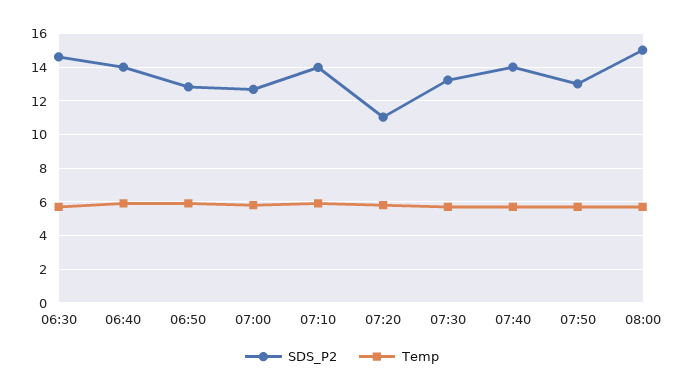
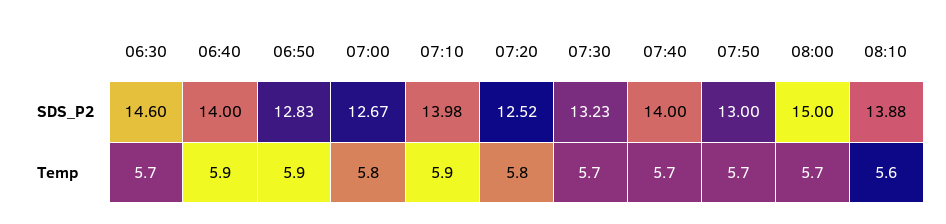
SDS_P2, 07:20: 11 -> 12.52
SDS_P2, 08:10: none -> 13.88
Temp, 08:10: none -> 5.6

